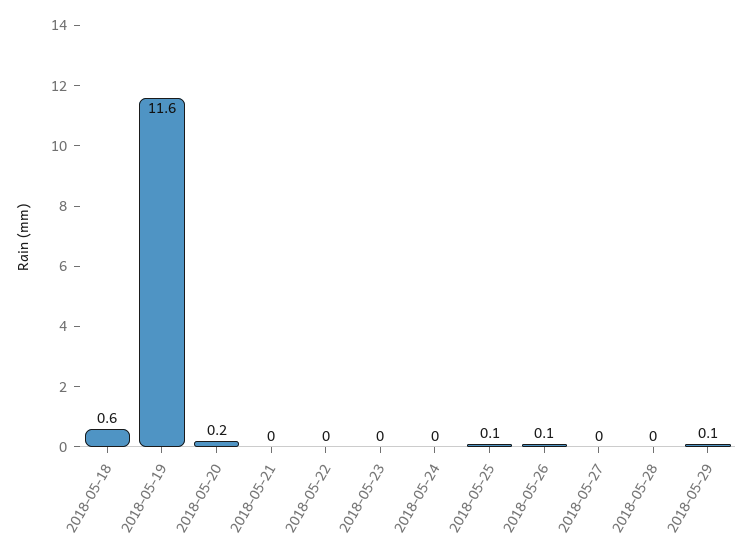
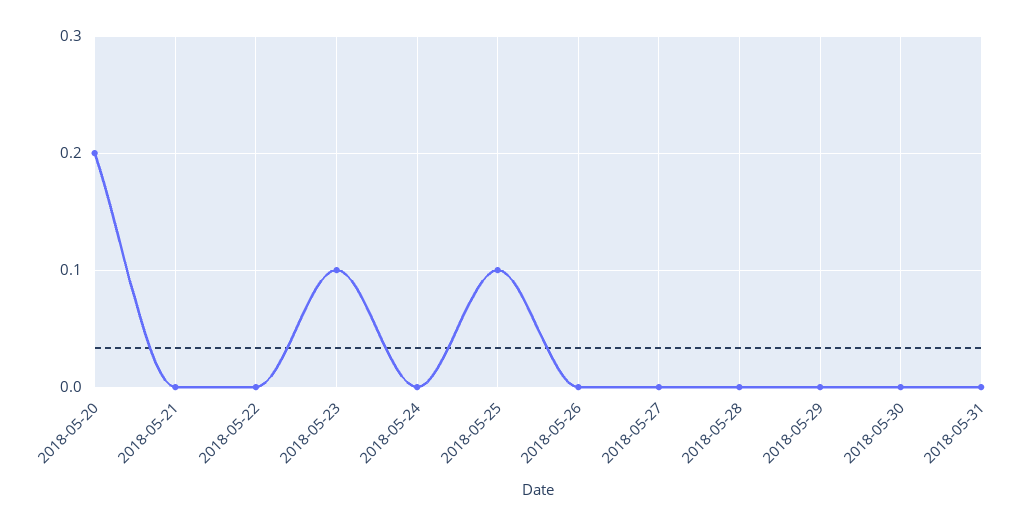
2018-05-18: 0.6 -> none
2018-05-19: 11.6 -> none
2018-05-23: 0 -> 0.1
2018-05-26: 0.1 -> 0
2018-05-29: 0.1 -> 0
2018-05-30: none -> 0
2018-05-31: none -> 0

